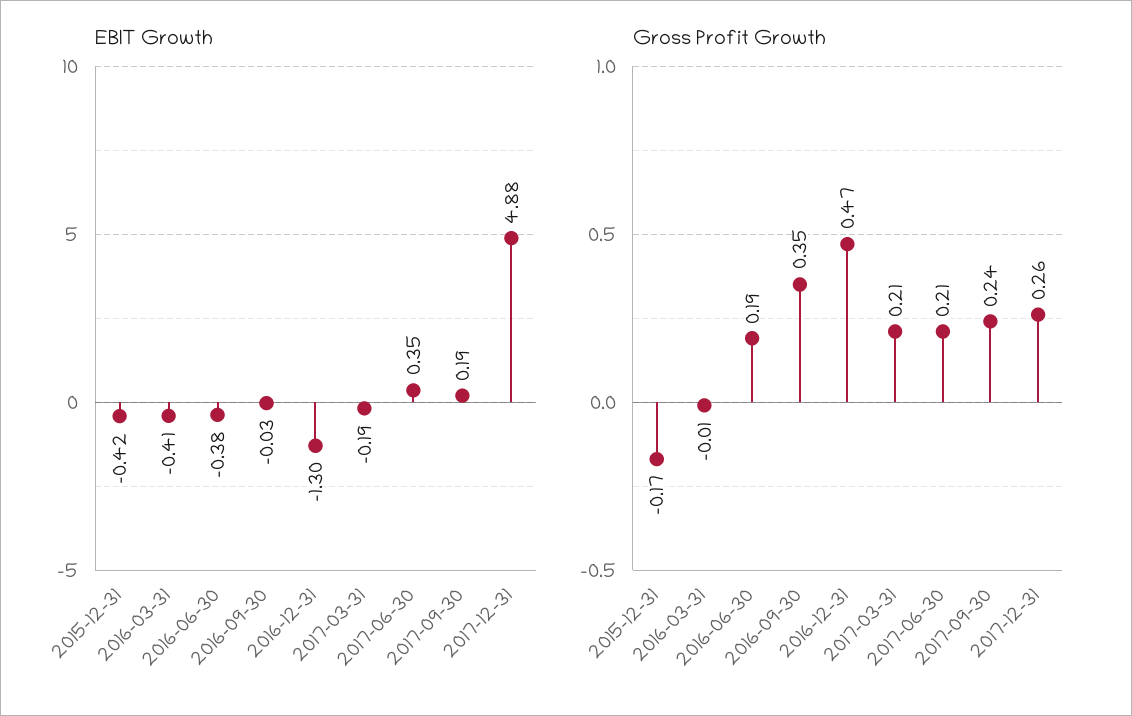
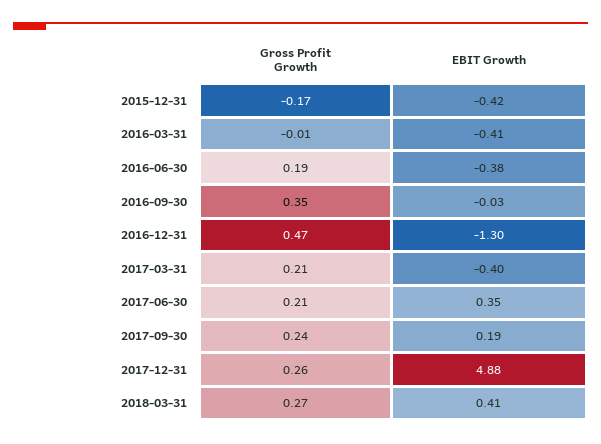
EBIT Growth, 2017-03-31: -0.19 -> -0.4
Gross Profit Growth, 2018-03-31: none -> 0.27
EBIT Growth, 2018-03-31: none -> 0.41

